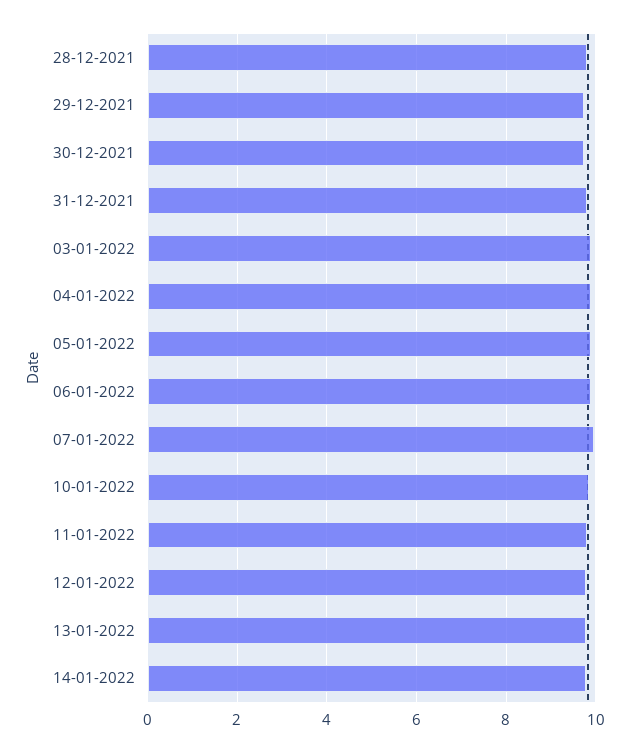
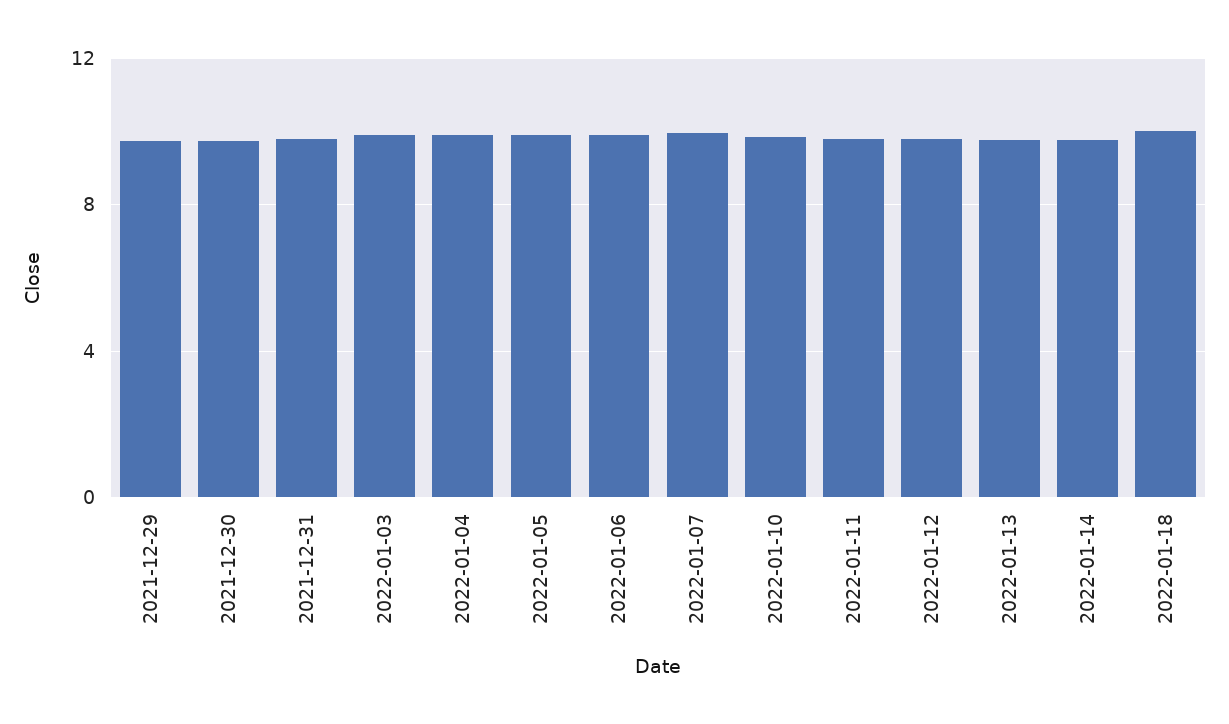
28-12-2021: 9.8 -> none
2022-01-18: none -> 10

